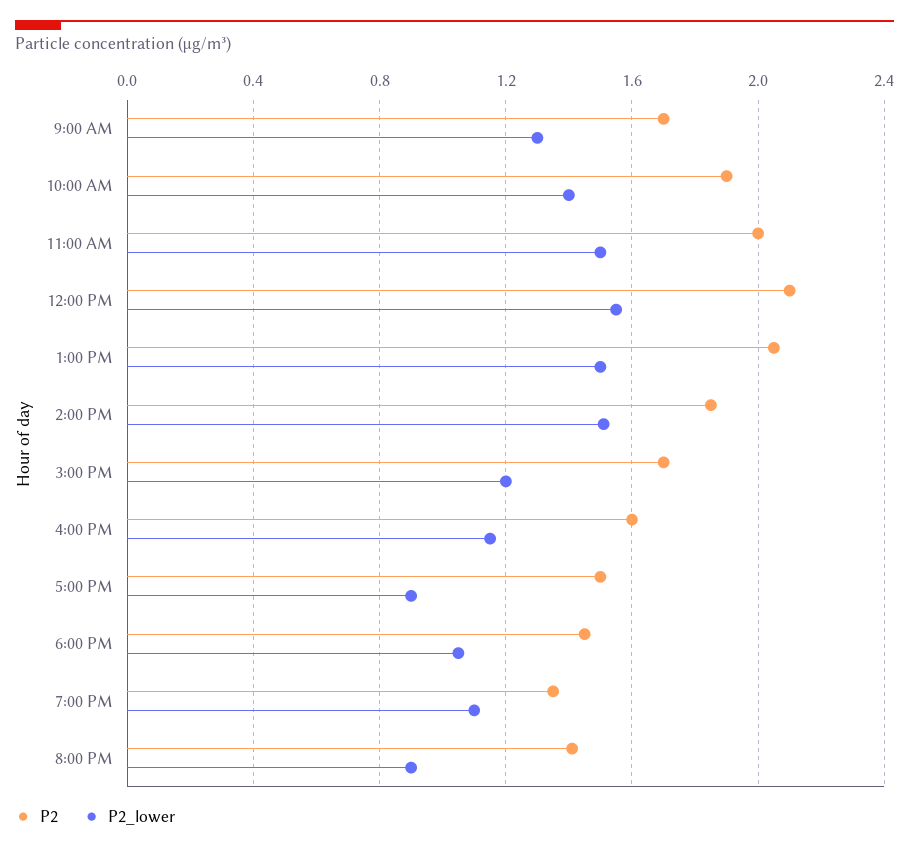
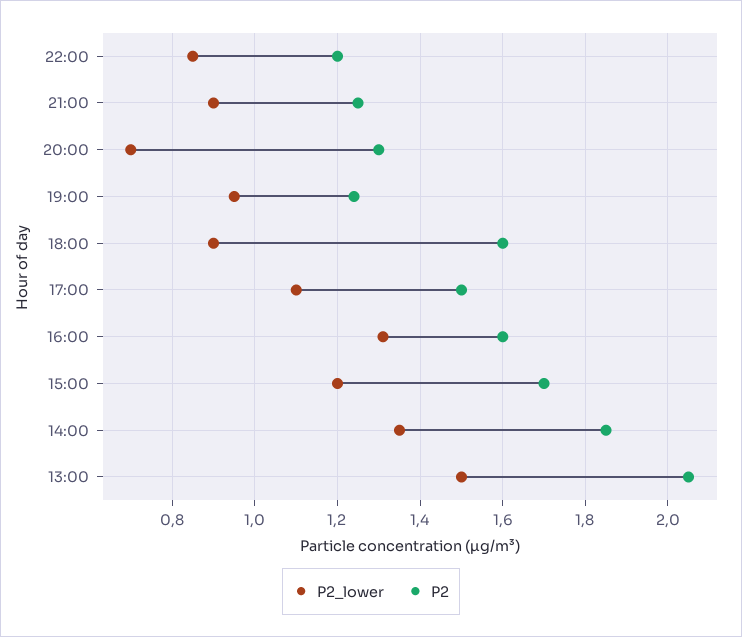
P2, 9:00 AM: 1.7 -> none
P2_lower, 9:00 AM: 1.3 -> none
P2, 10:00 AM: 1.9 -> none
P2_lower, 10:00 AM: 1.4 -> none
P2, 11:00 AM: 2 -> none
P2_lower, 11:00 AM: 1.5 -> none
P2, 12:00 PM: 2.1 -> none
P2_lower, 12:00 PM: 1.55 -> none
P2_lower, 2:00 PM: 1.5 -> 1.35
P2_lower, 4:00 PM: 1.15 -> 1.3
P2_lower, 5:00 PM: 0.9 -> 1.1
P2, 6:00 PM: 1.45 -> 1.6
P2_lower, 6:00 PM: 1.05 -> 0.9
P2, 7:00 PM: 1.35 -> 1.25
P2_lower, 7:00 PM: 1.1 -> 0.95
P2, 8:00 PM: 1.4 -> 1.3
P2_lower, 8:00 PM: 0.9 -> 0.7
P2_lower, 22:00: none -> 0.85
P2, 22:00: none -> 1.2
P2_lower, 21:00: none -> 0.9
P2, 21:00: none -> 1.25

